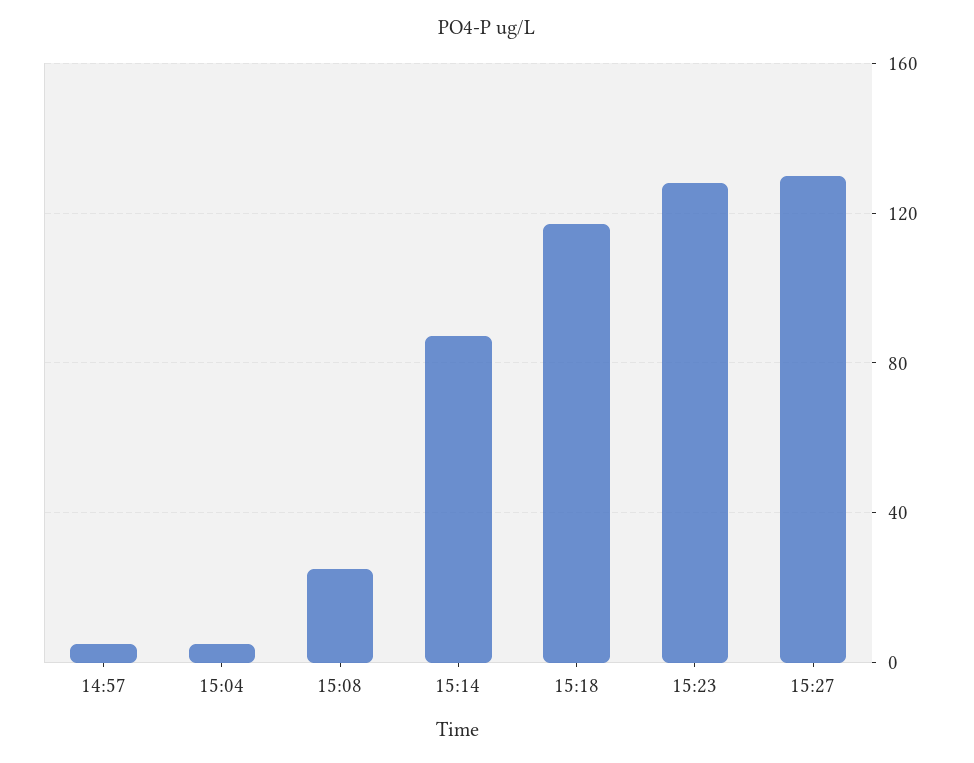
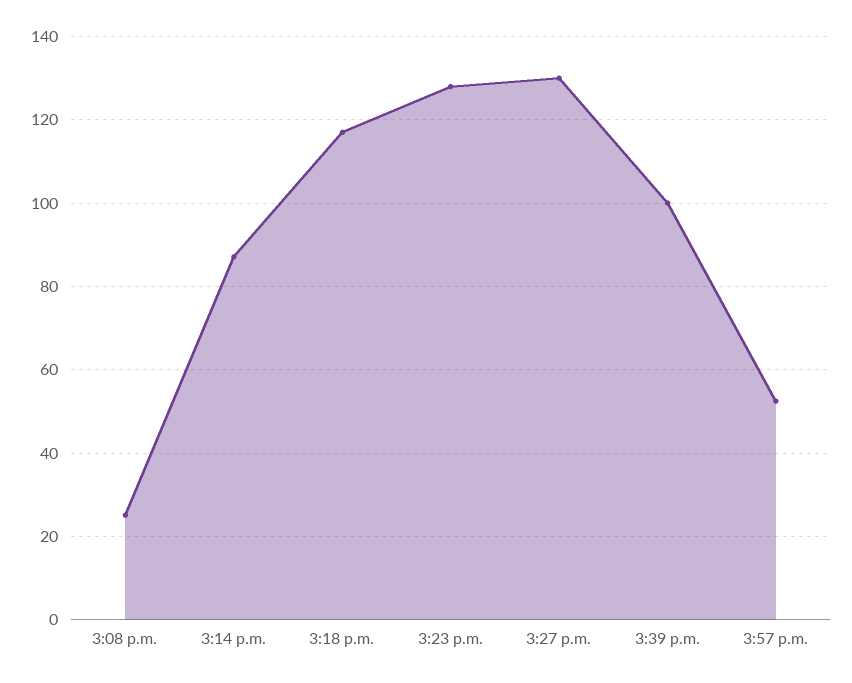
14:57: 5 -> none
15:04: 5 -> none
3:39 p.m.: none -> 100
3:57 p.m.: none -> 52

